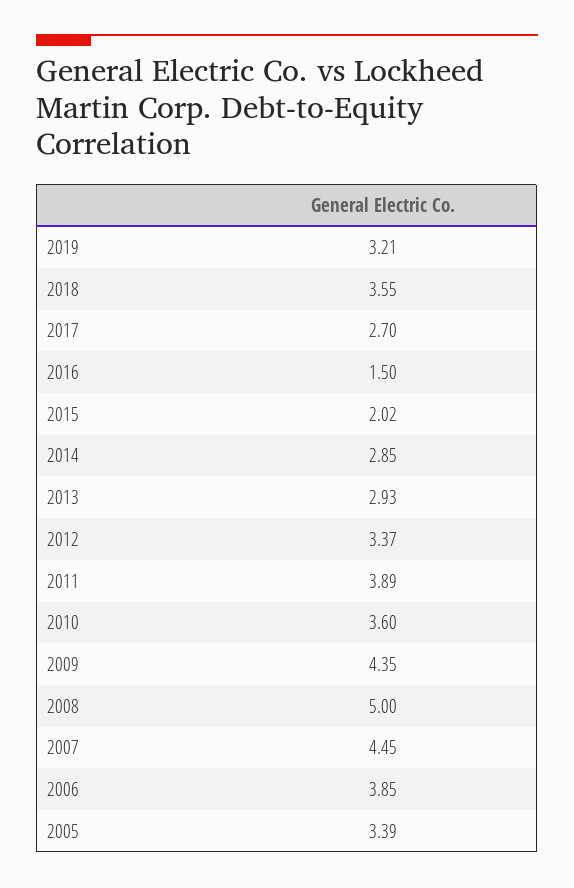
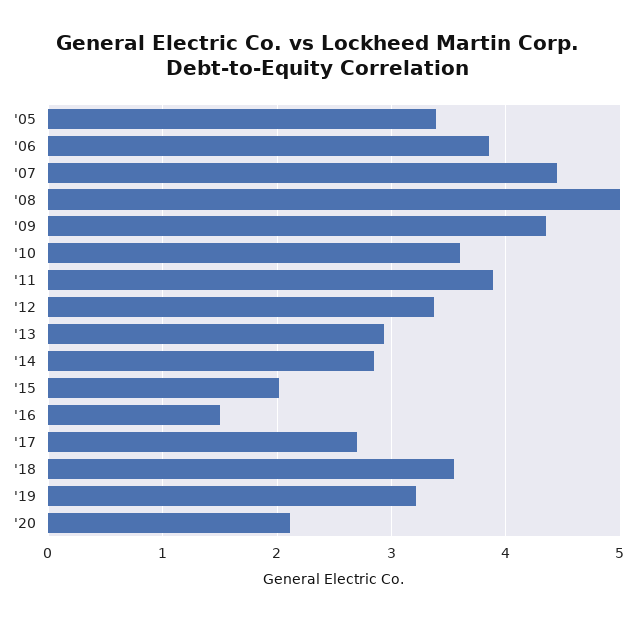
'20: none -> 2.1

